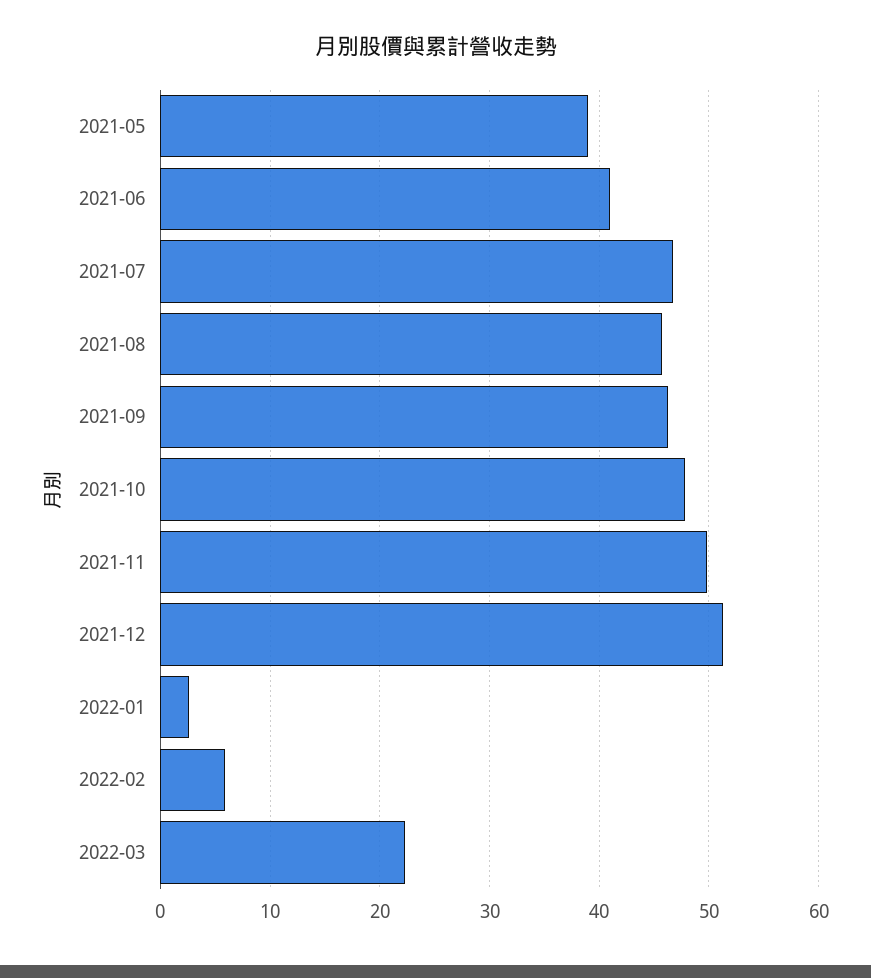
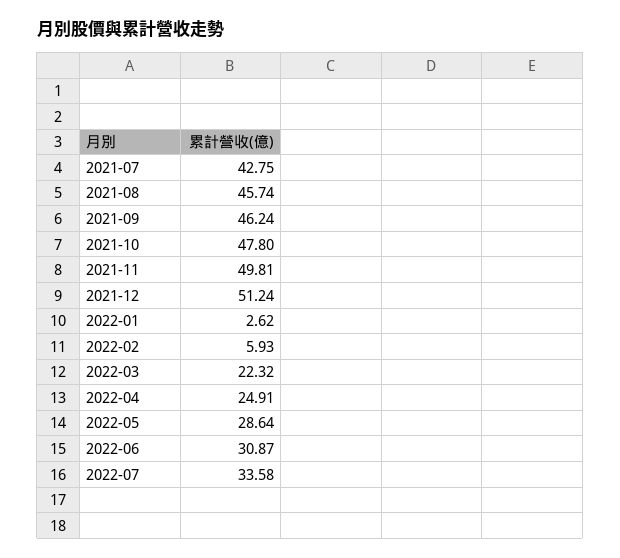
2021-05: 39 -> none
2021-06: 41 -> none
2021-07: 47 -> 42.75
2022-04: none -> 24.91
2022-05: none -> 28.64
2022-06: none -> 30.87
2022-07: none -> 33.58

